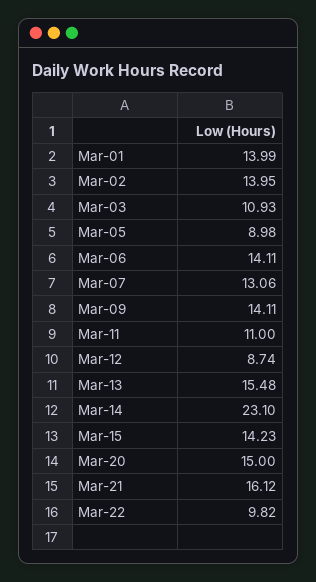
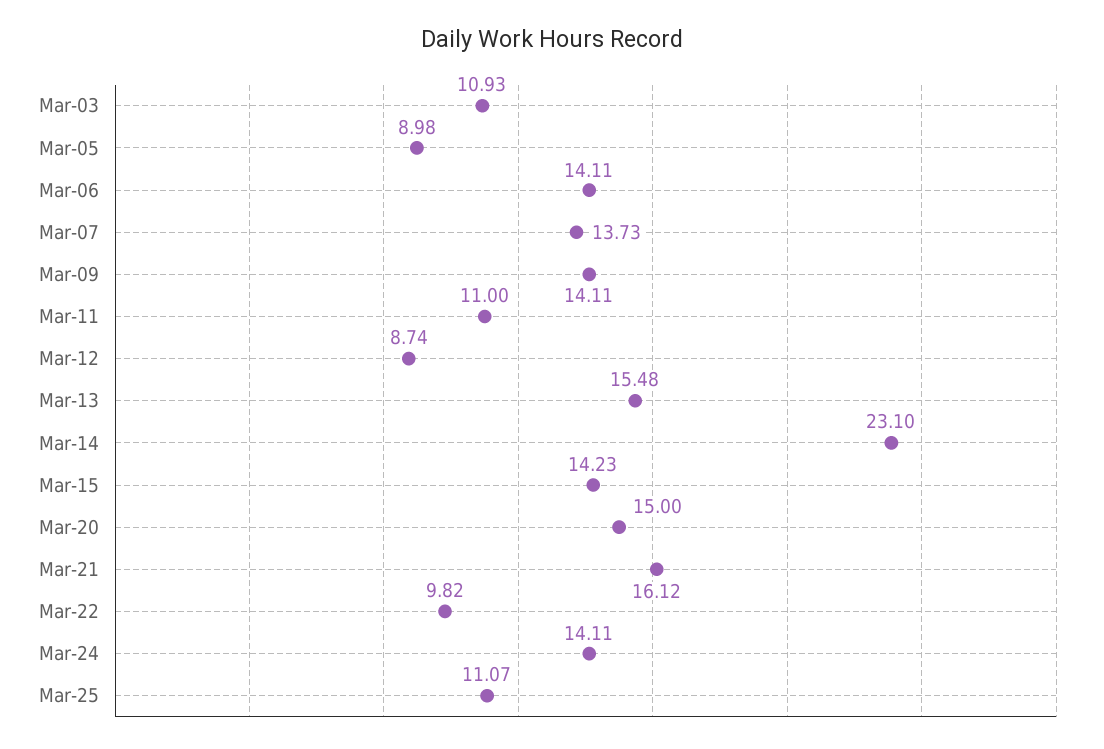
Mar-01: 13.99 -> none
Mar-02: 13.95 -> none
Mar-07: 13.06 -> 13.73
Mar-24: none -> 14.11
Mar-25: none -> 11.07

